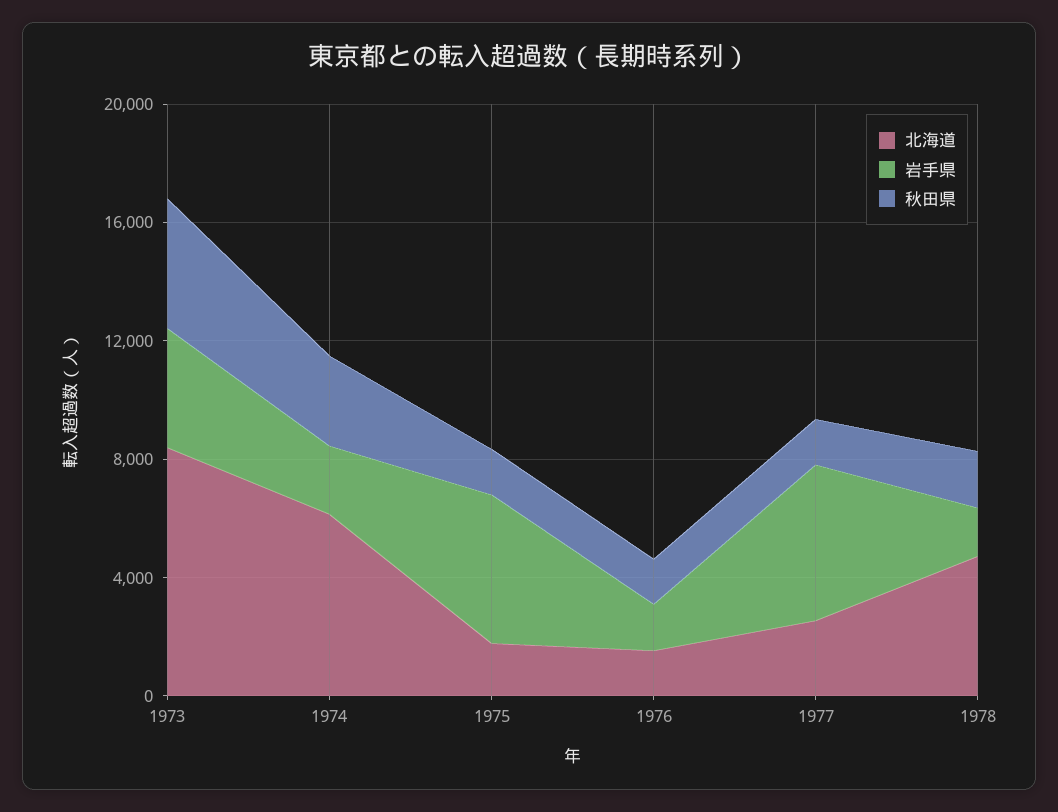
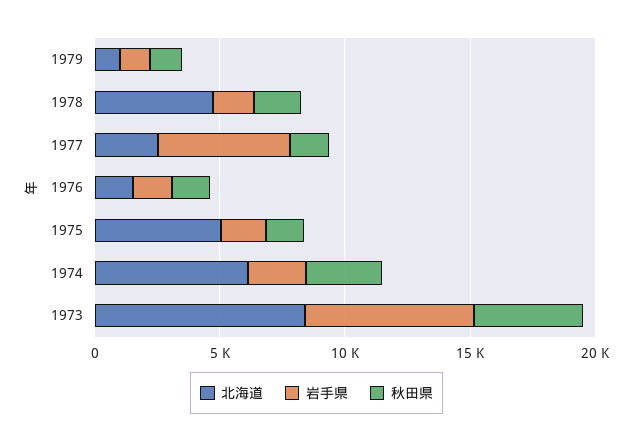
岩手県, 1973: 4000 -> 7000
北海道, 1975: 2000 -> 5000
岩手県, 1975: 5000 -> 2000
北海道, 1979: none -> 1000
岩手県, 1979: none -> 1000
秋田県, 1979: none -> 1000

